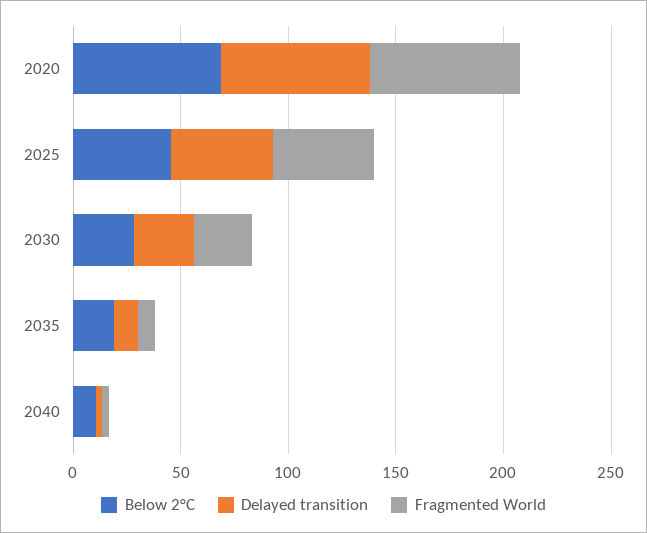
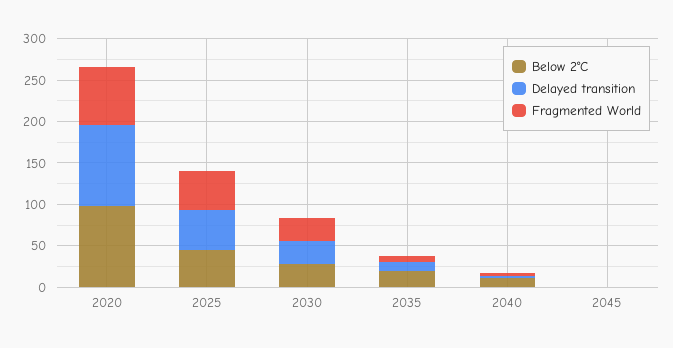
Below 2°C, 2020: 70 -> 100
Delayed transition, 2020: 70 -> 100
Below 2°C, 2045: none -> 0
Delayed transition, 2045: none -> 0
Fragmented World, 2045: none -> 0

